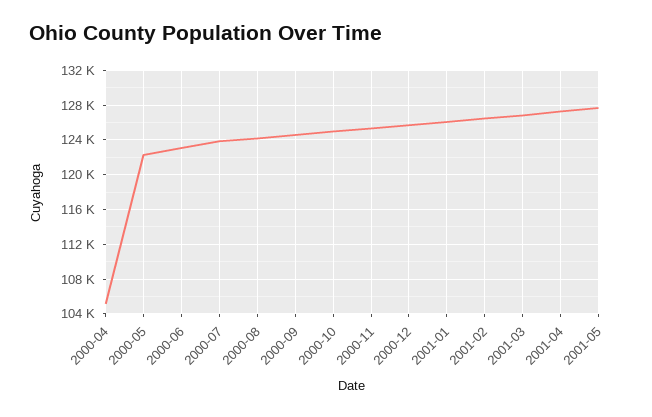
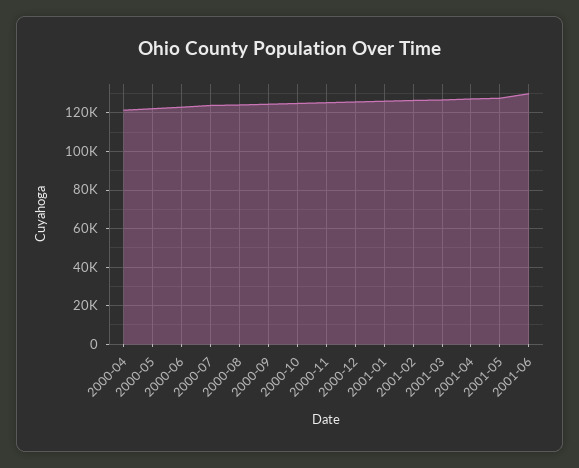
2000-04: 105000 -> 120000
2001-06: none -> 130000

